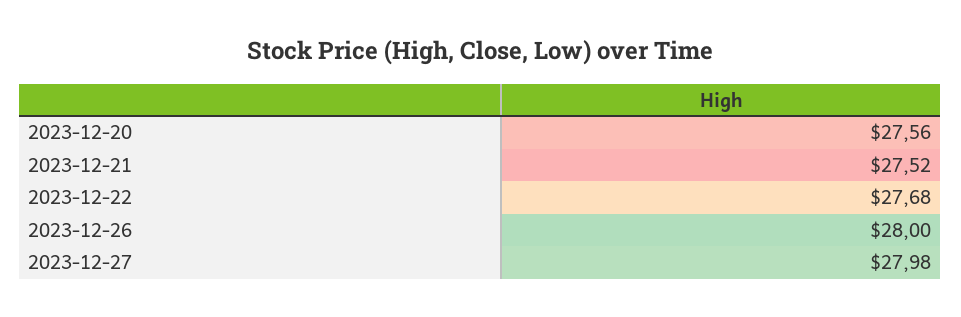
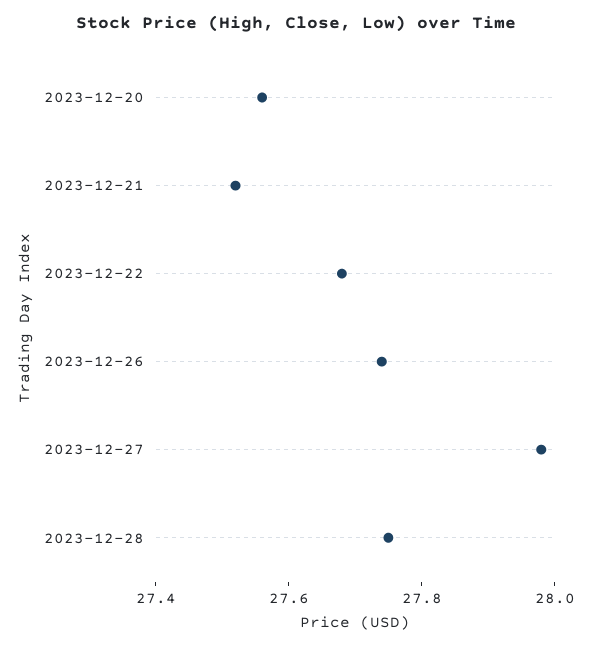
2023-12-26: 28 -> 27.75
2023-12-28: none -> 27.75

